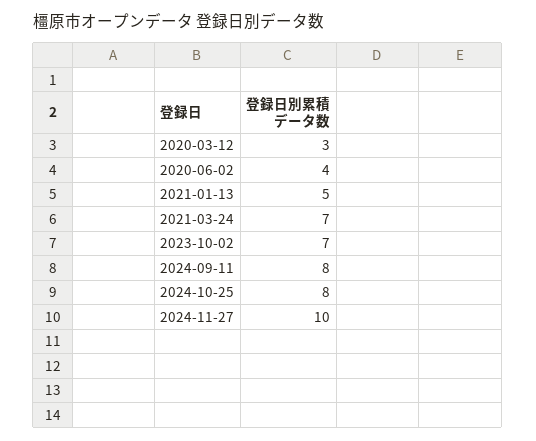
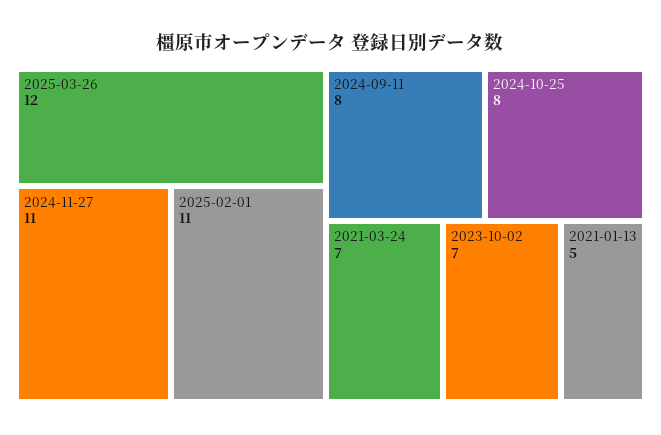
2020-03-12: 3 -> none
2020-06-02: 4 -> none
2024-11-27: 10 -> 11
2025-03-26: none -> 12
2025-02-01: none -> 11

